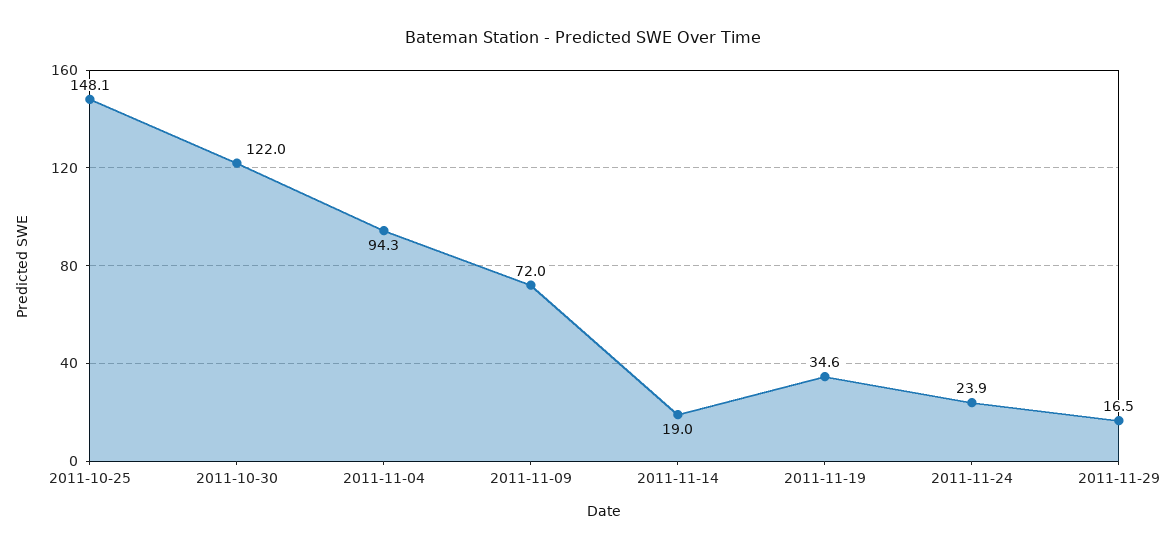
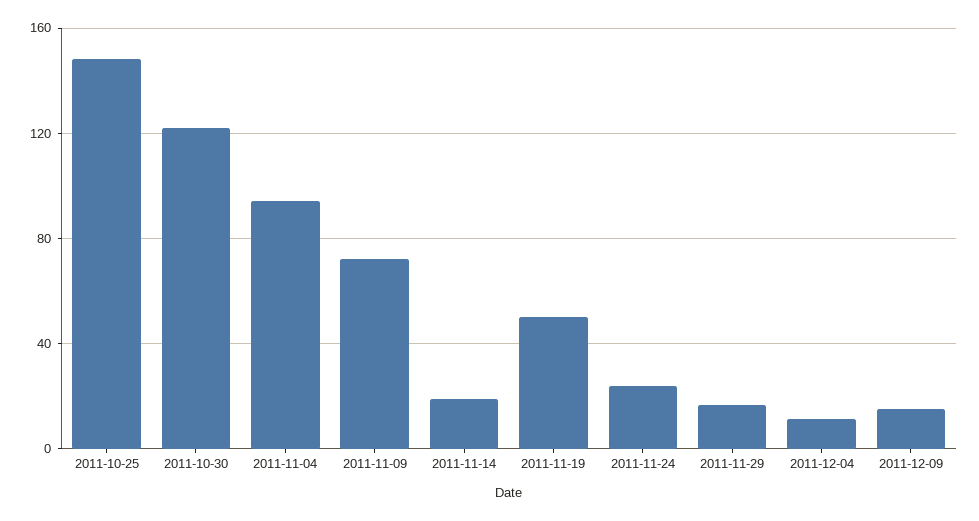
2011-11-19: 34.6 -> 50
2011-12-04: none -> 10
2011-12-09: none -> 15

